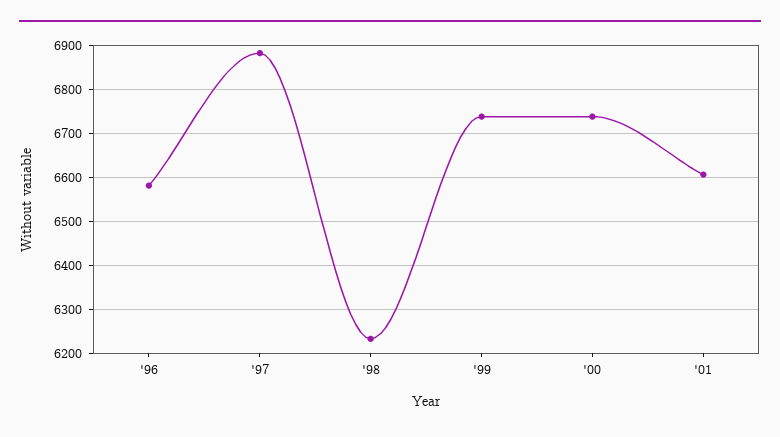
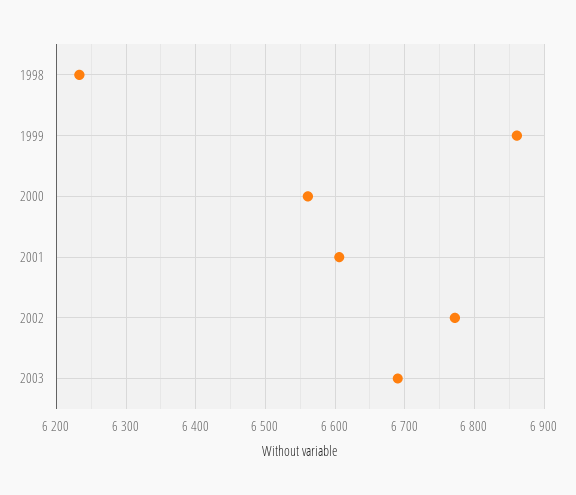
'96: 6580 -> none
'97: 6880 -> none
'99: 6740 -> 6860
'00: 6740 -> 6560
2002: none -> 6770
2003: none -> 6690

